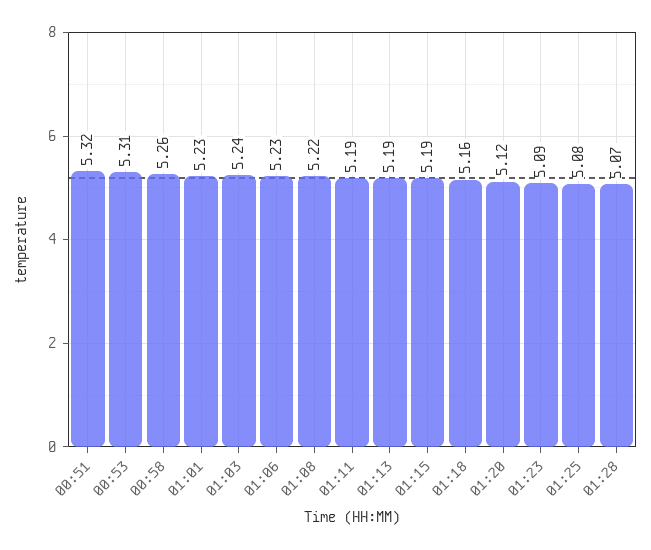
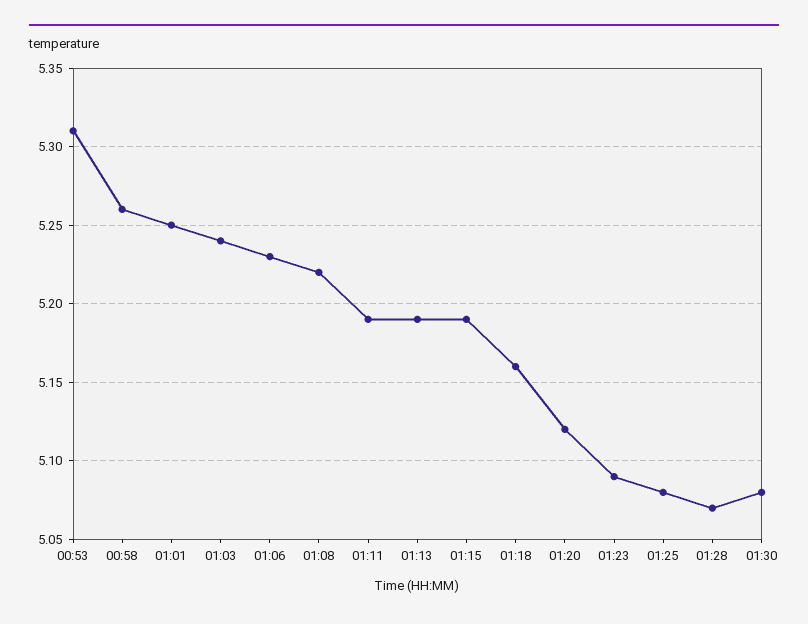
00:51: 5.32 -> none
01:01: 5.23 -> 5.25
01:30: none -> 5.08

